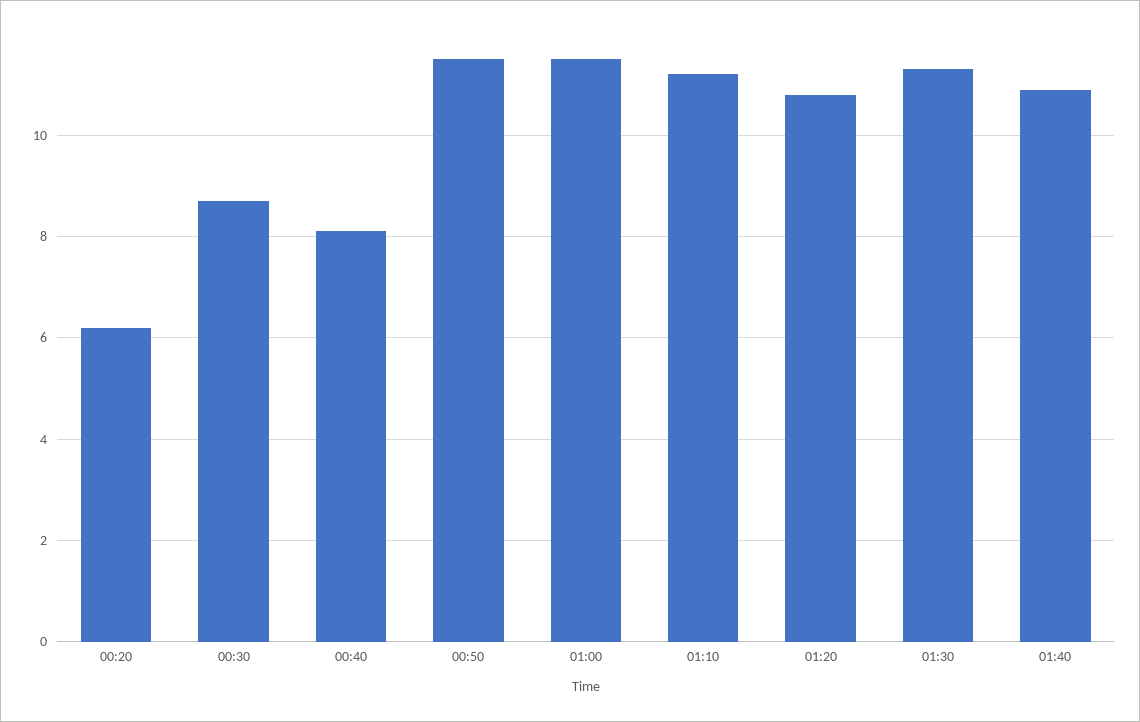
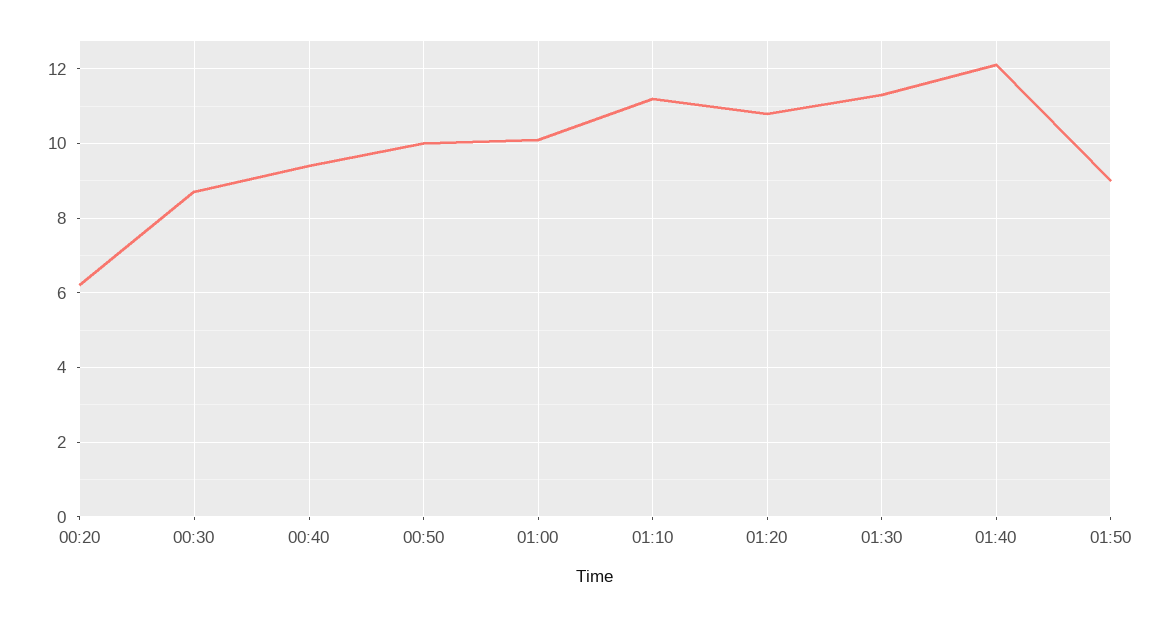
00:40: 8 -> 9.5
00:50: 11.5 -> 10
01:00: 11.5 -> 10
01:40: 11 -> 12
01:50: none -> 9

